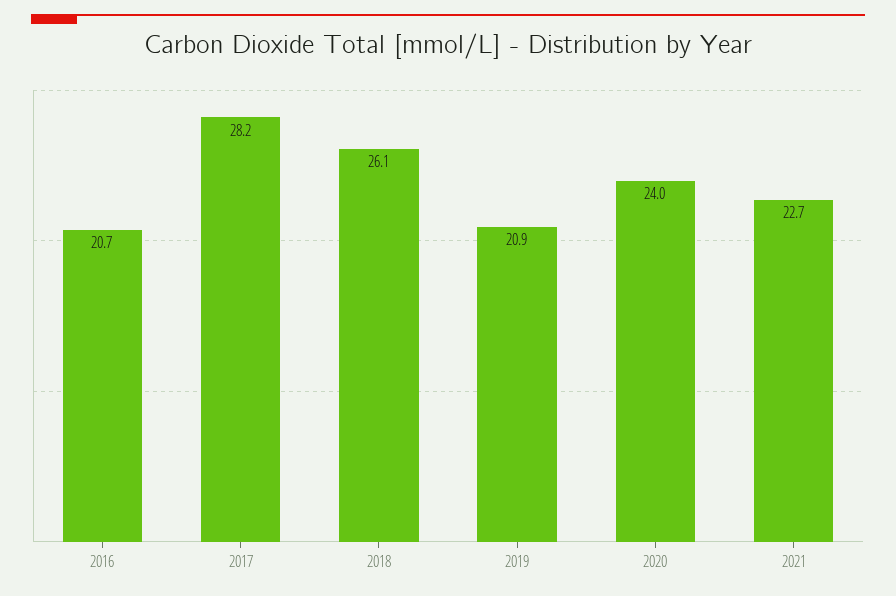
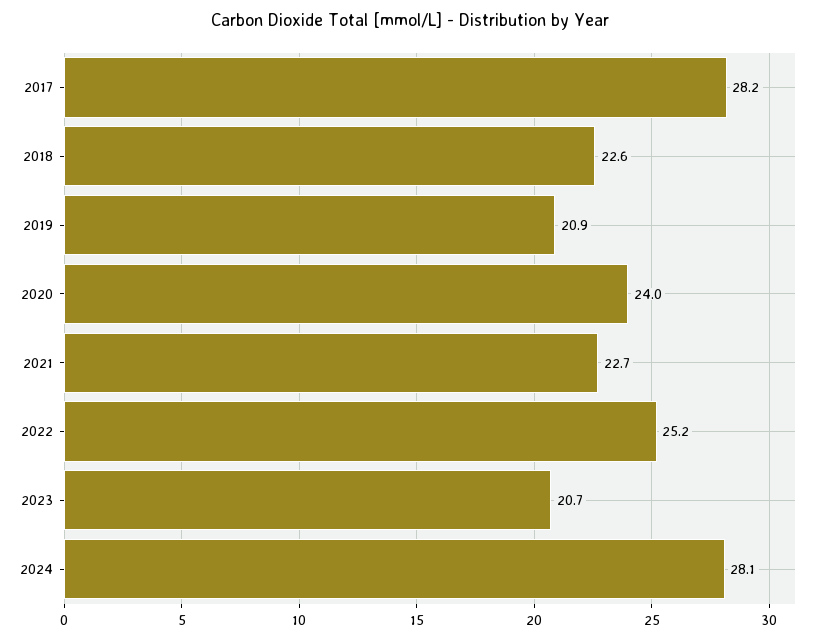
2016: 20.7 -> none
2018: 26.1 -> 22.6
2022: none -> 25.2
2023: none -> 20.7
2024: none -> 28.1

